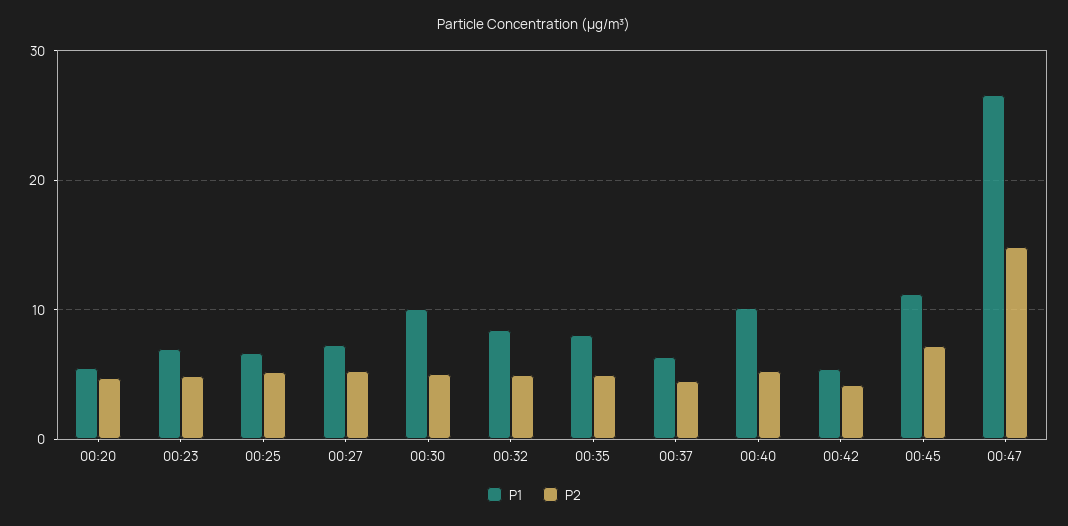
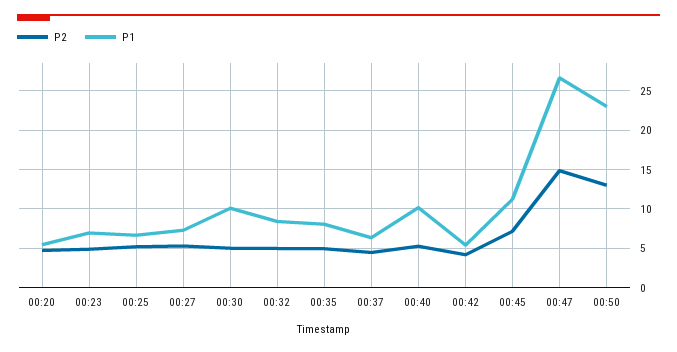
P2, 00:50: none -> 13
P1, 00:50: none -> 23

